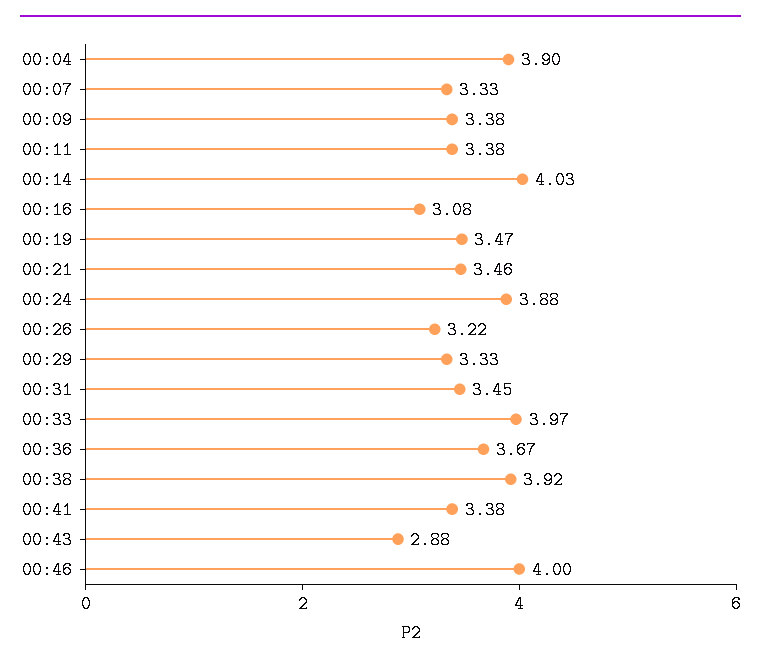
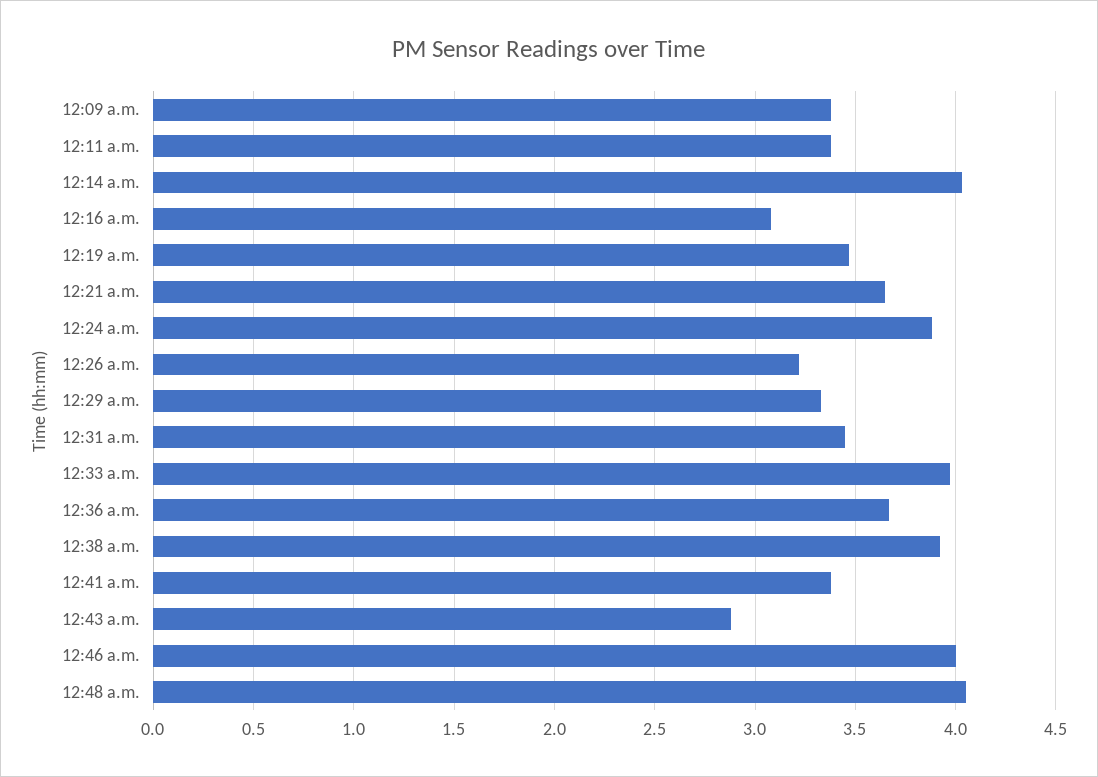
00:04: 3.9 -> none
00:07: 3.33 -> none
00:21: 3.46 -> 3.65
12:48 a.m.: none -> 4.05

